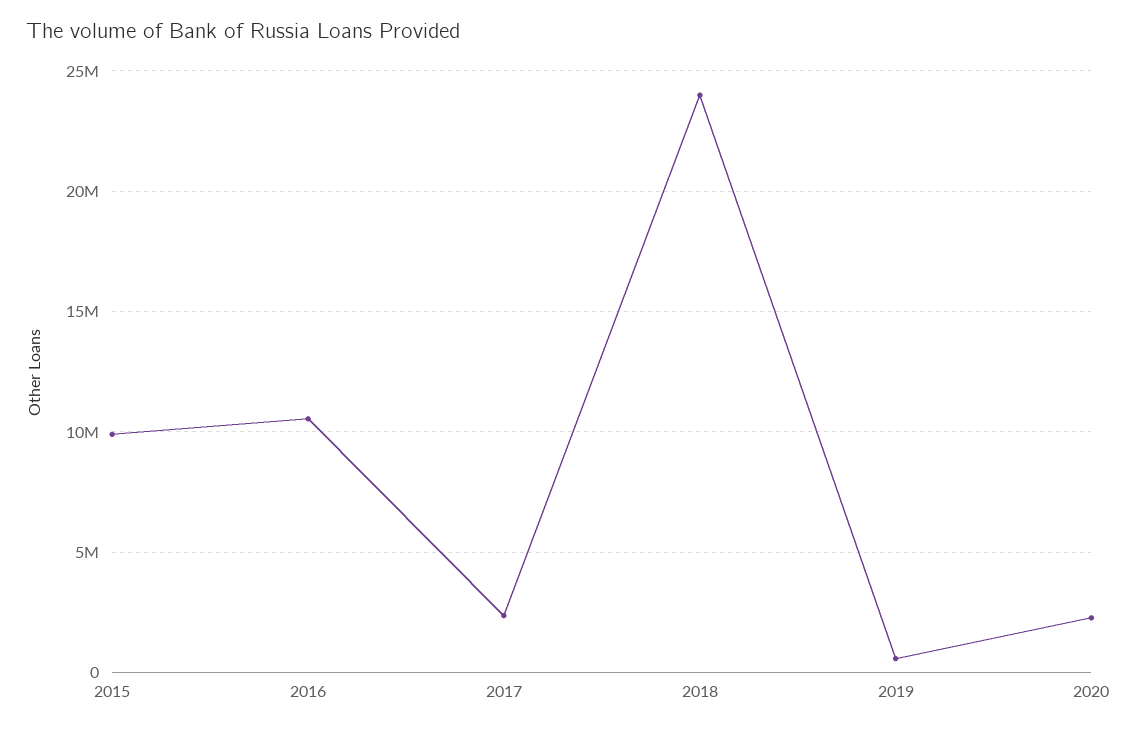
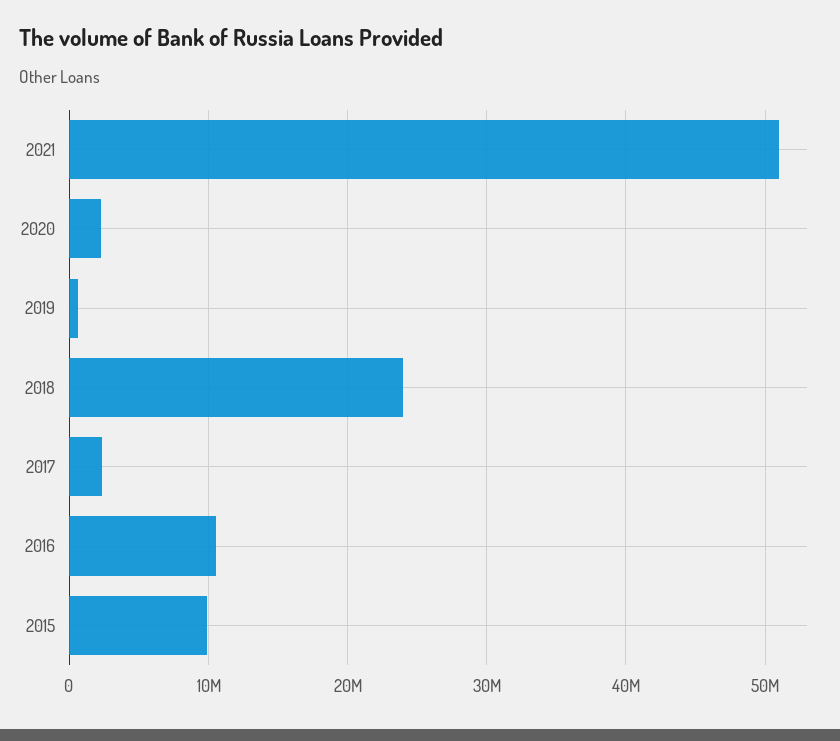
2021: none -> 51000000

